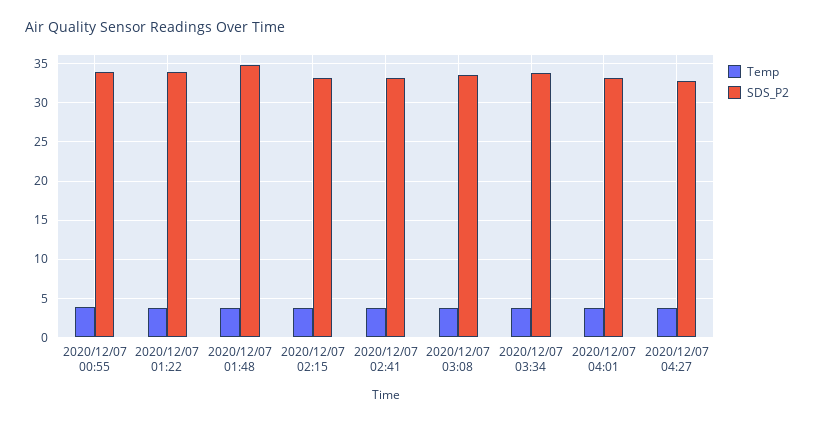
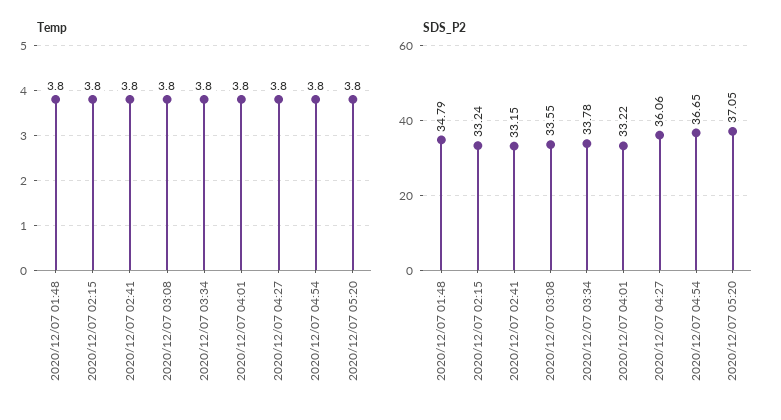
Temp, 2020/12/07 00:55: 4 -> none
SDS_P2, 2020/12/07 00:55: 34 -> none
Temp, 2020/12/07 01:22: 4 -> none
SDS_P2, 2020/12/07 01:22: 34 -> none
SDS_P2, 2020/12/07 04:27: 33 -> 36.06
Temp, 2020/12/07 04:54: none -> 3.8
Temp, 2020/12/07 05:20: none -> 3.8
SDS_P2, 2020/12/07 04:54: none -> 36.65
SDS_P2, 2020/12/07 05:20: none -> 37.05

